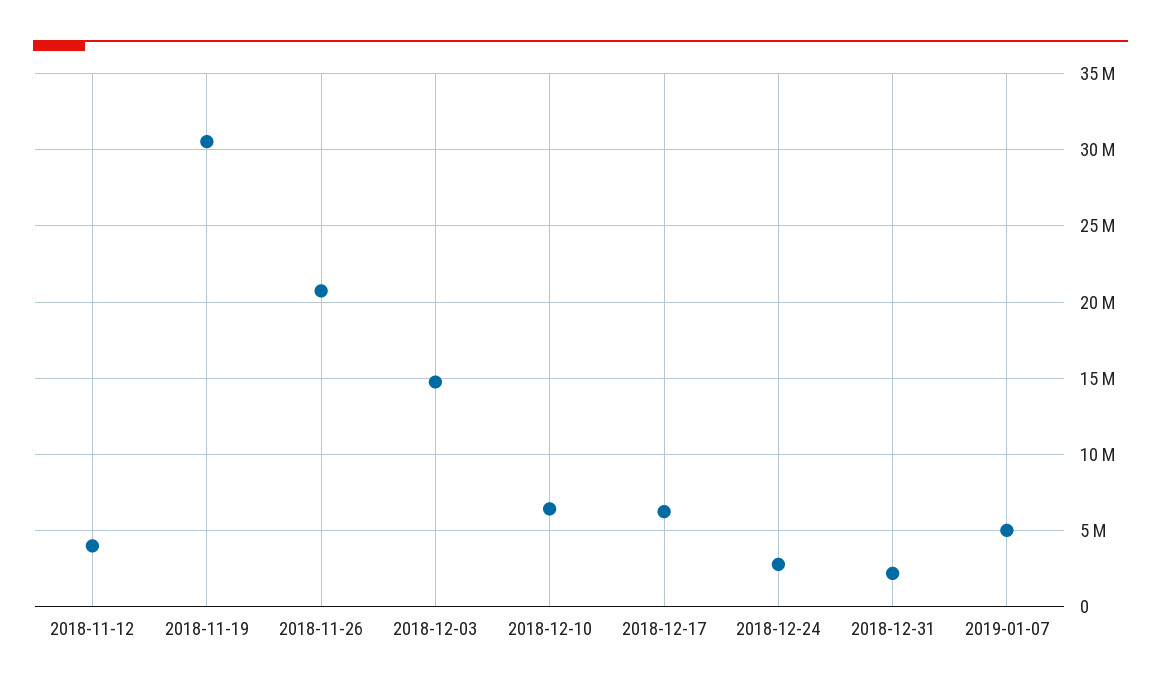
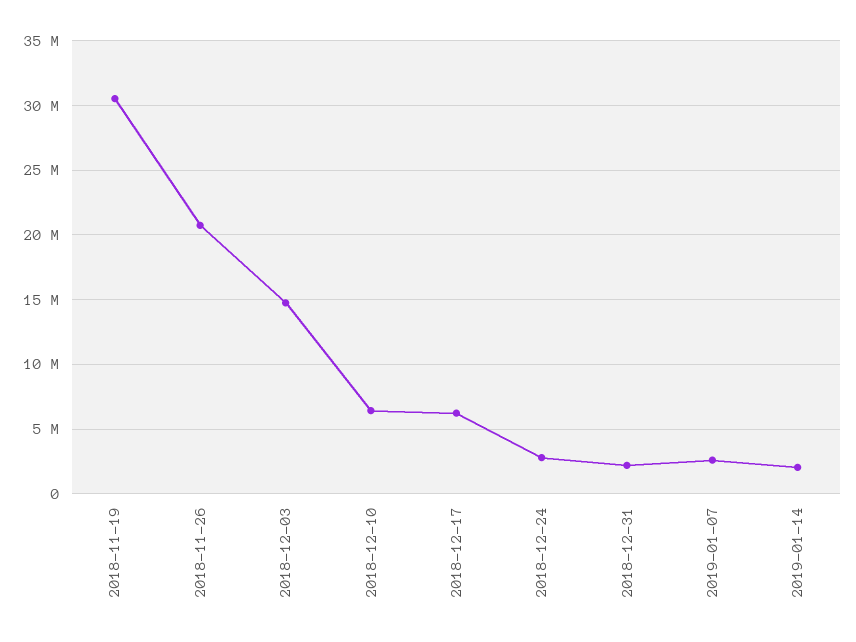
2018-11-12: 4000000 -> none
2019-01-07: 5000000 -> 2500000
2019-01-14: none -> 2000000

